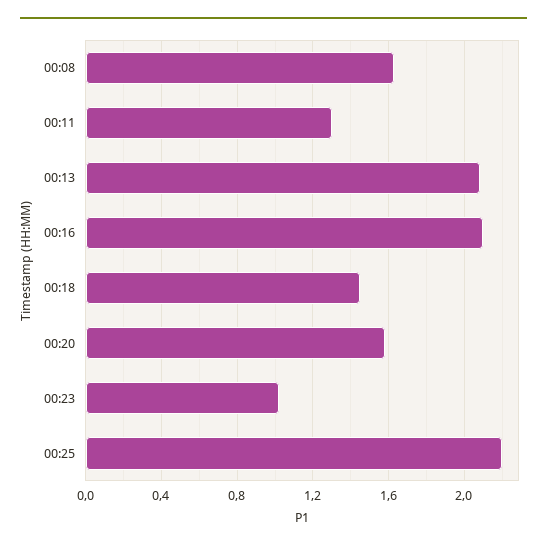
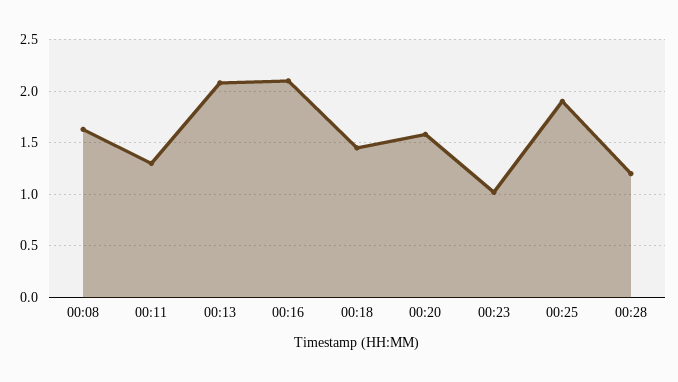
00:25: 2.2 -> 1.9
00:28: none -> 1.2

